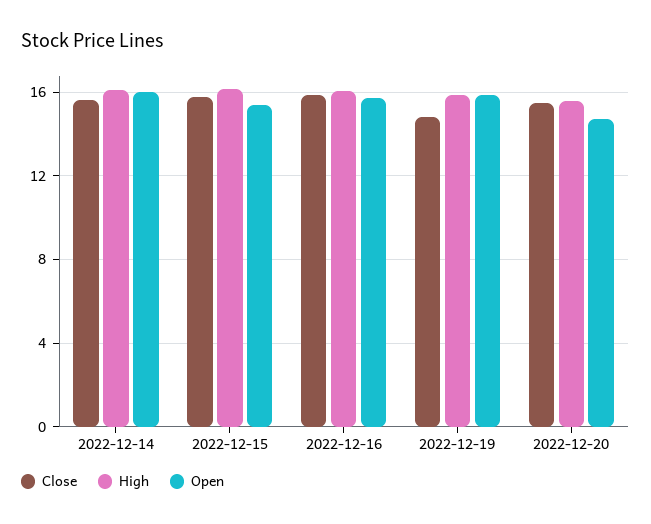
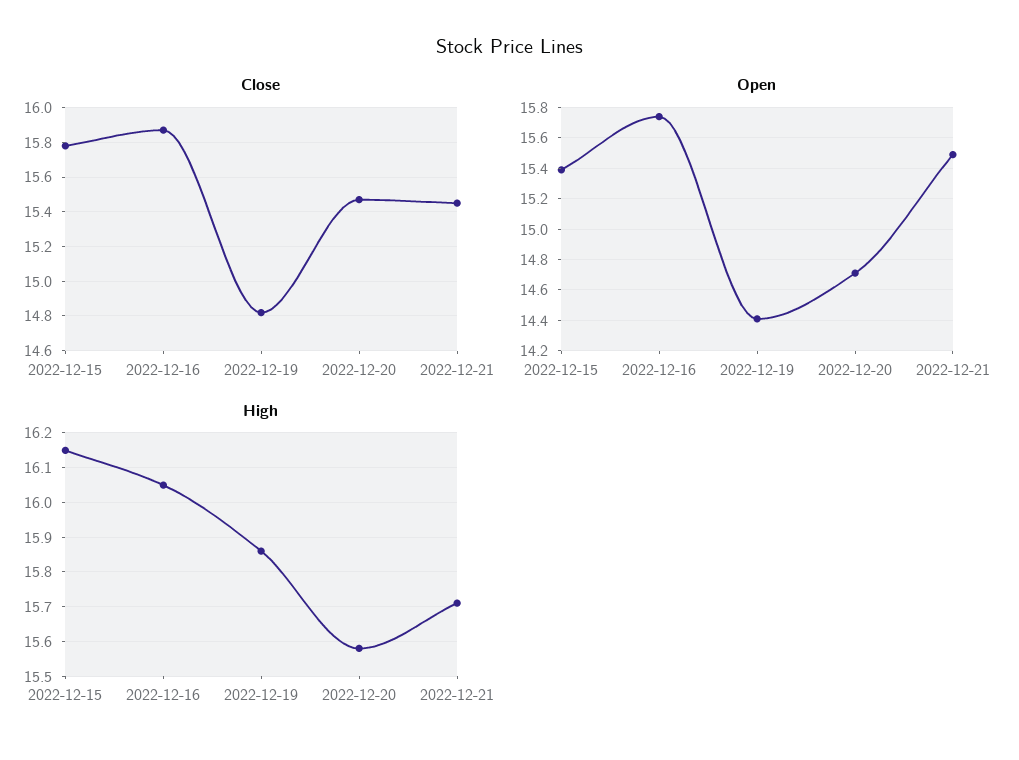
Close, 2022-12-14: 15.5 -> none
High, 2022-12-14: 16 -> none
Open, 2022-12-14: 16 -> none
Open, 2022-12-19: 16 -> 14.4
Close, 2022-12-21: none -> 15.45
Open, 2022-12-21: none -> 15.5
High, 2022-12-21: none -> 15.7

